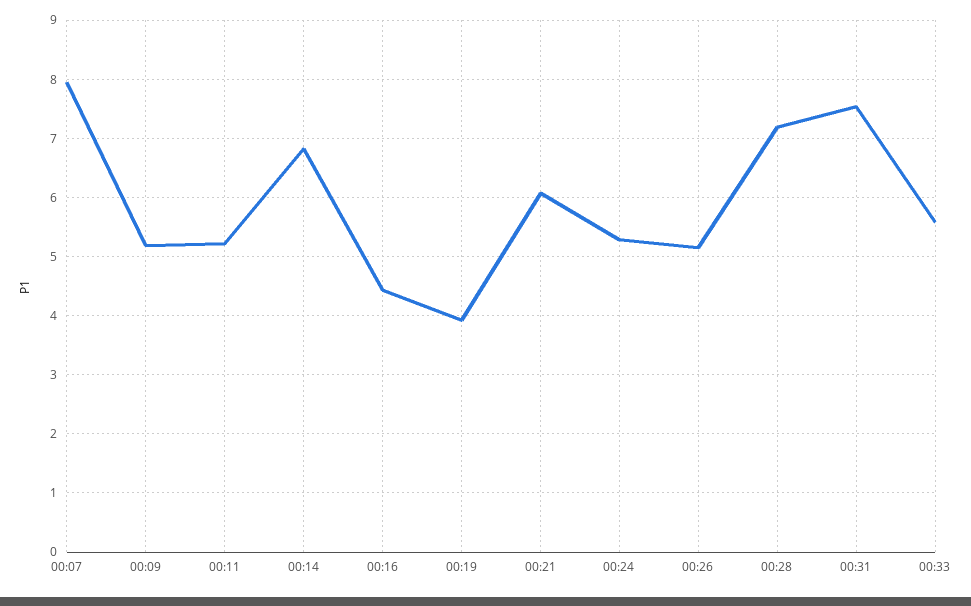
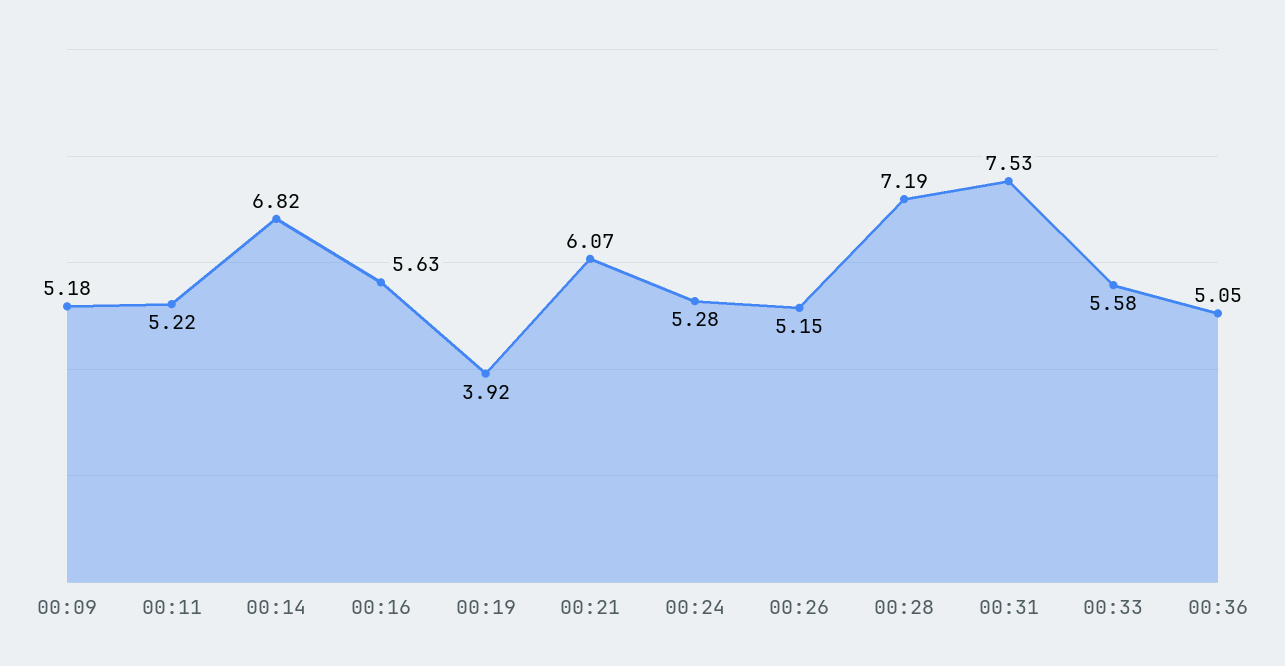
00:07: 8 -> none
00:16: 4.4 -> 5.63
00:36: none -> 5.05

